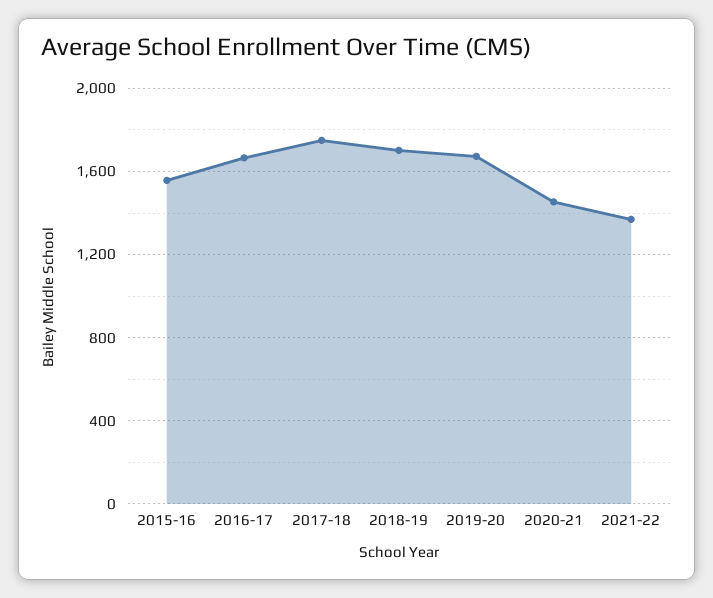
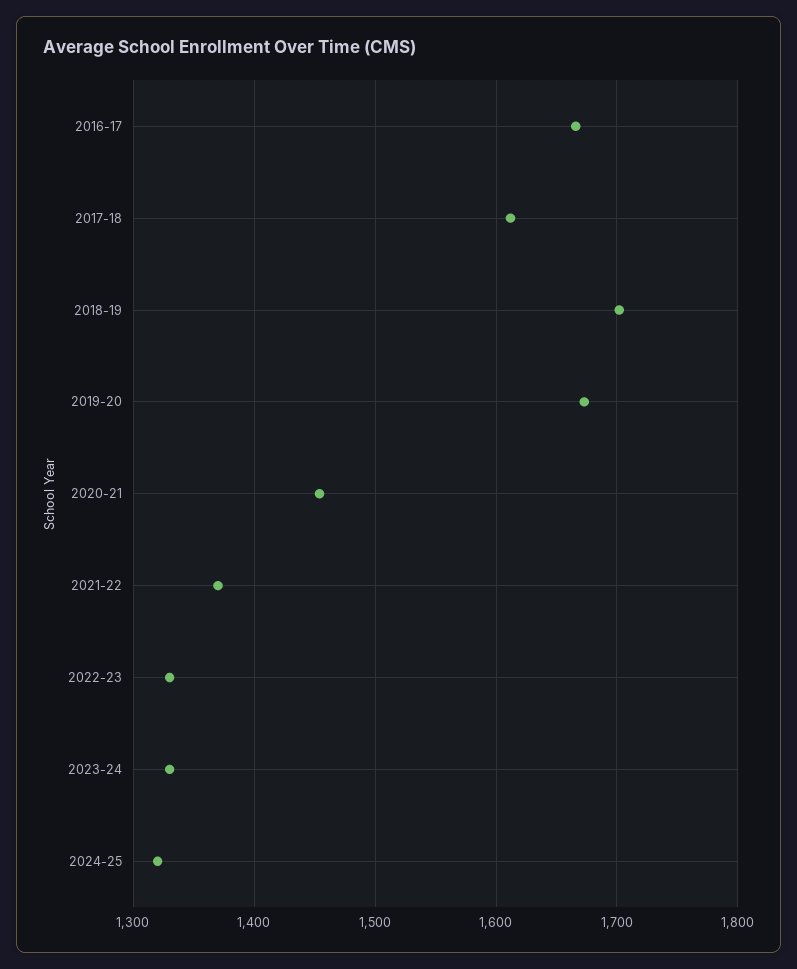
2015-16: 1550 -> none
2017-18: 1750 -> 1610
2022-23: none -> 1330
2023-24: none -> 1330
2024-25: none -> 1320

